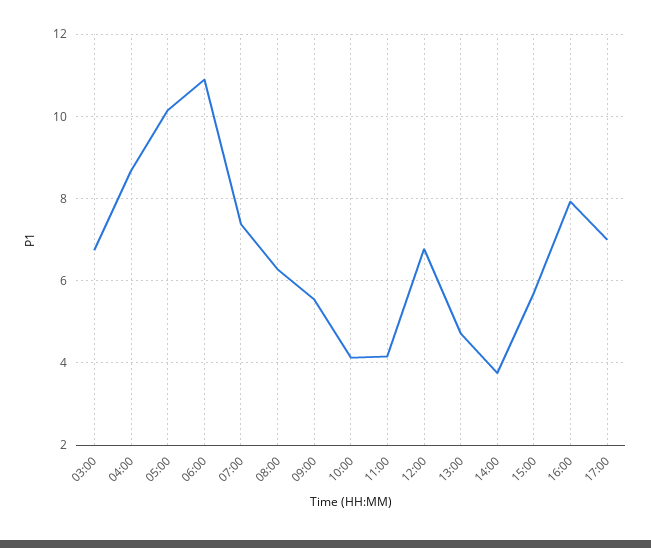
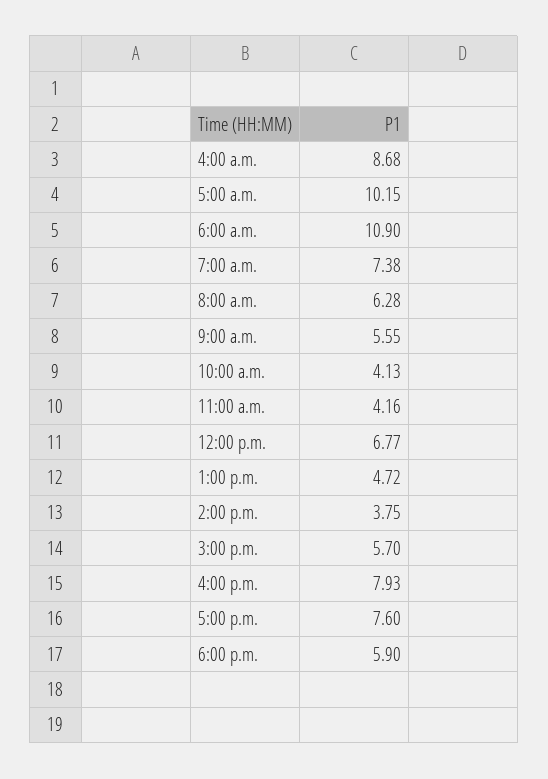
03:00: 6.8 -> none
17:00: 7 -> 7.6
6:00 p.m.: none -> 5.9

